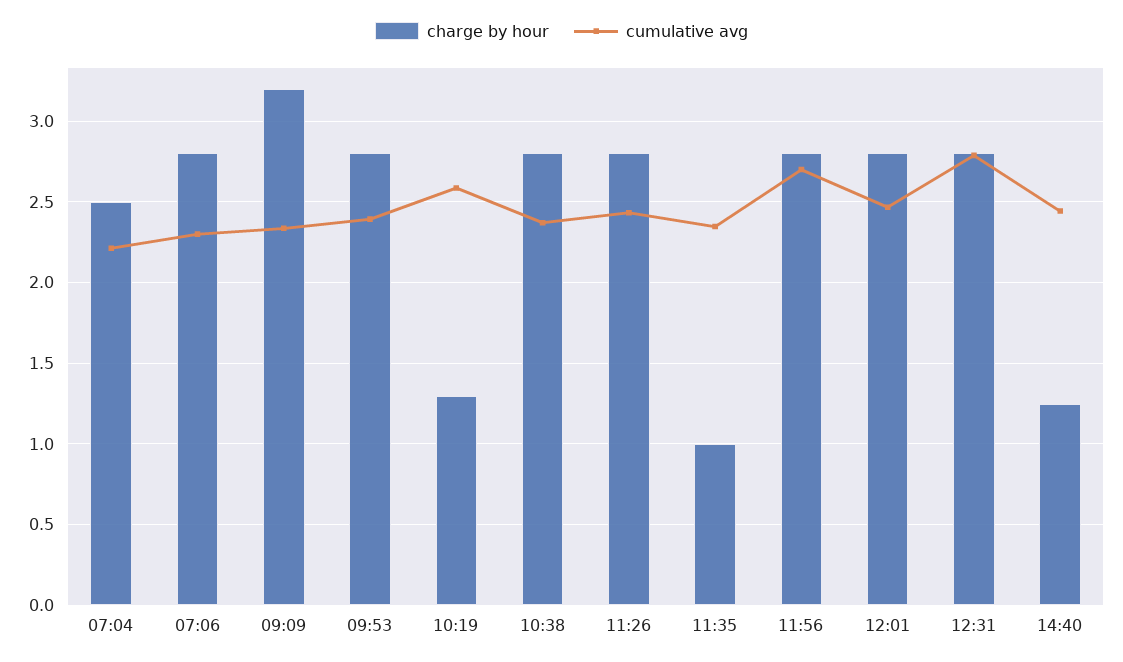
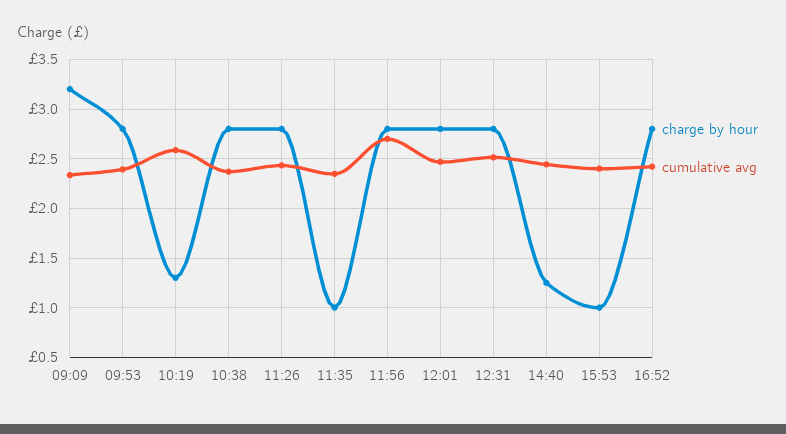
charge by hour, 07:04: 2.5 -> none
cumulative avg, 07:04: 2.2 -> none
charge by hour, 07:06: 2.8 -> none
cumulative avg, 07:06: 2.3 -> none
cumulative avg, 12:31: 2.8 -> 2.5
charge by hour, 15:53: none -> 1
cumulative avg, 15:53: none -> 2.4
charge by hour, 16:52: none -> 2.8
cumulative avg, 16:52: none -> 2.4

